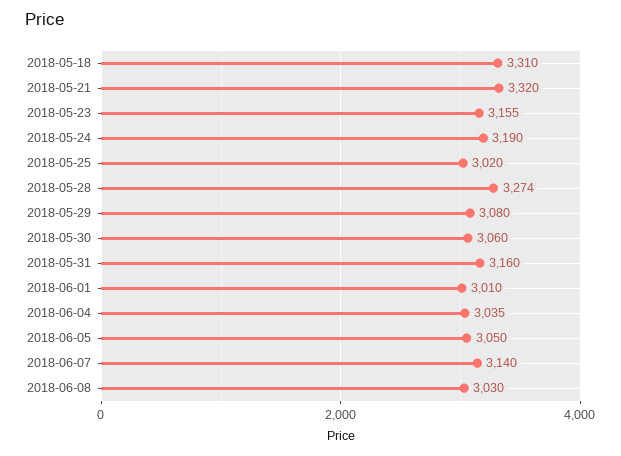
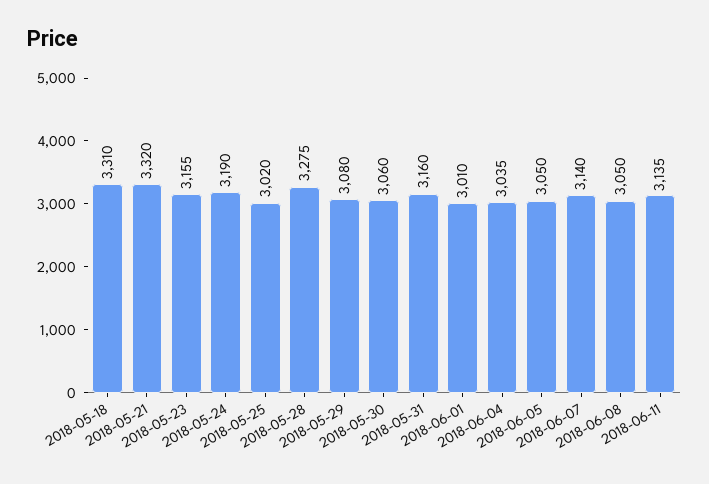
2018-05-28: 3274 -> 3275
2018-06-08: 3030 -> 3050
2018-06-11: none -> 3135

